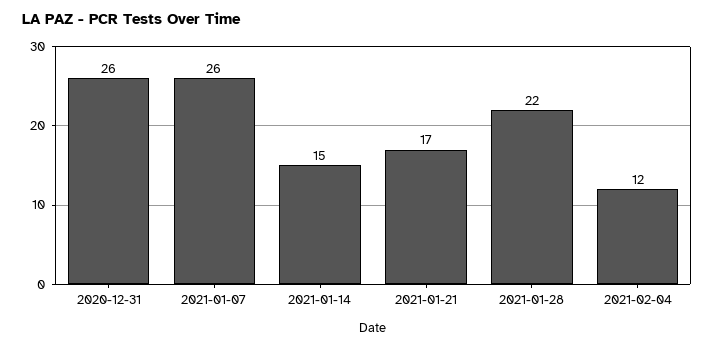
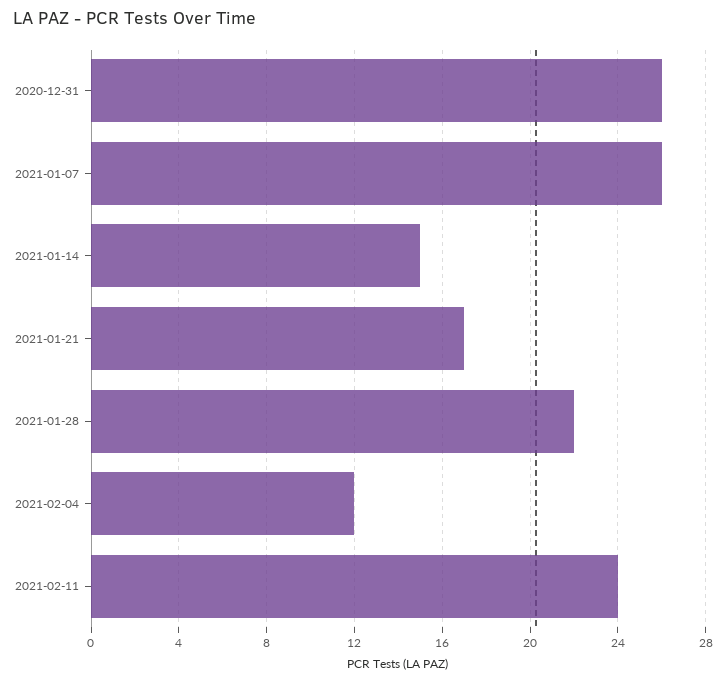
2021-02-11: none -> 24

